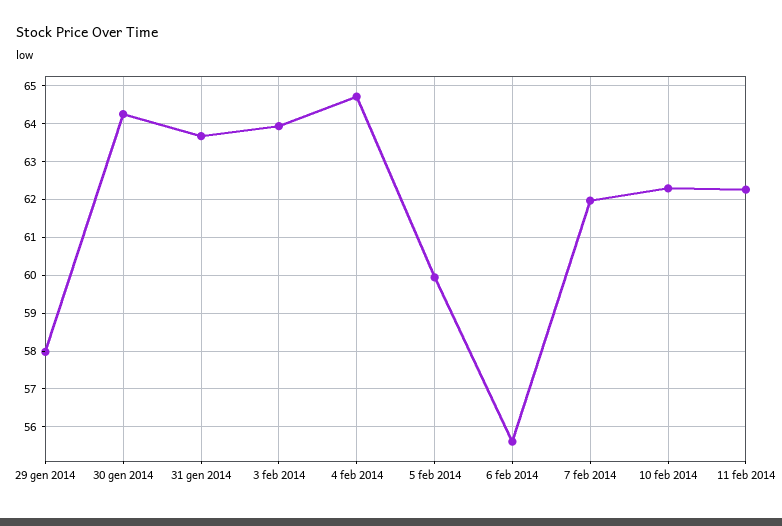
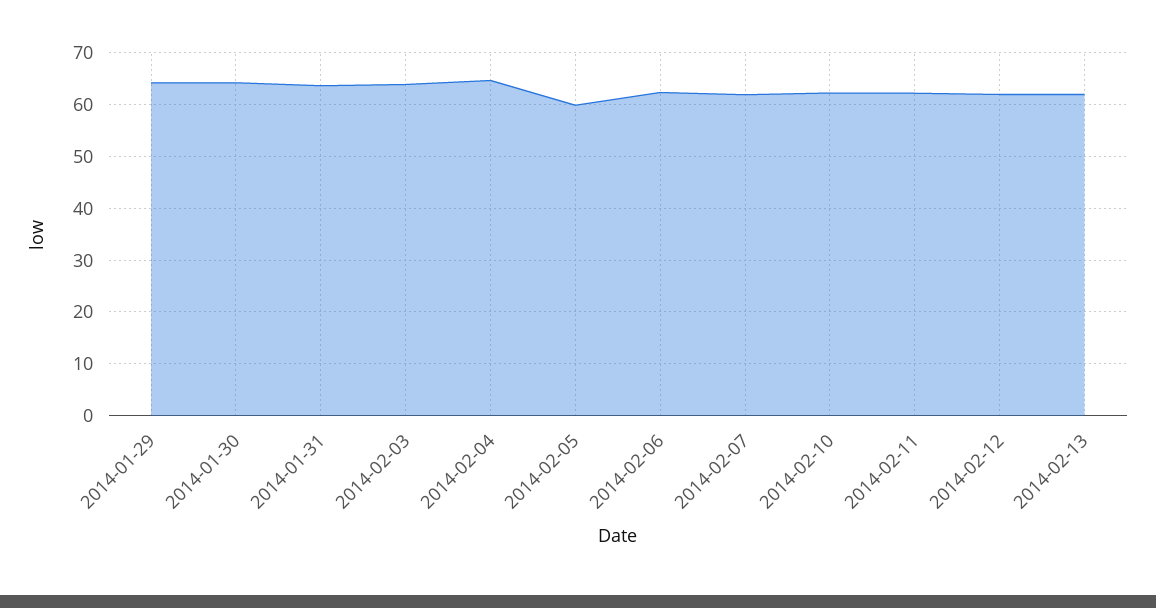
29 gen 2014: 58 -> 64
6 feb 2014: 55.6 -> 62
2014-02-12: none -> 62
2014-02-13: none -> 62

